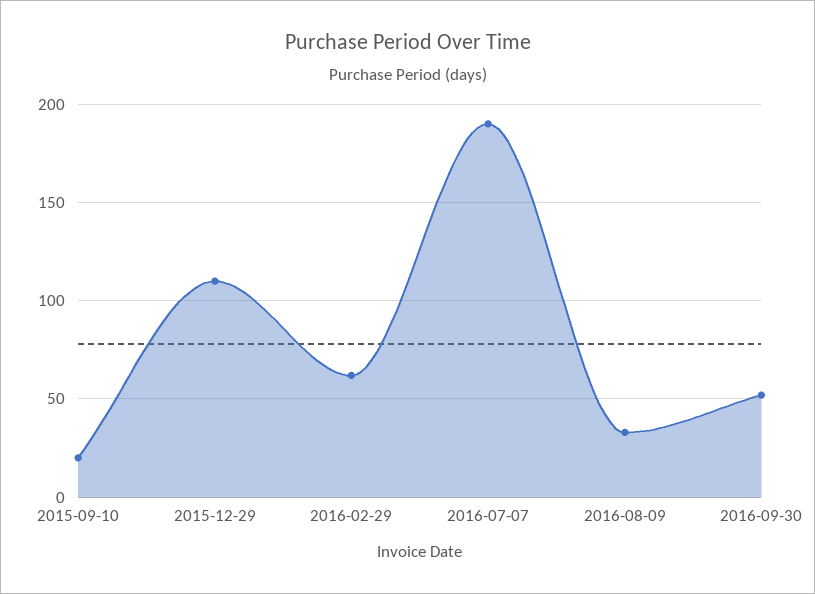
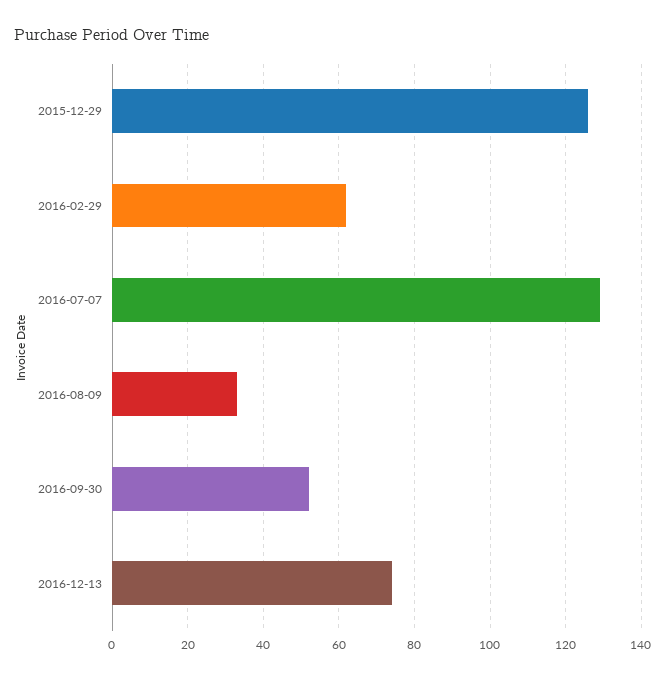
2015-09-10: 20 -> none
2015-12-29: 110 -> 125
2016-07-07: 190 -> 130
2016-12-13: none -> 75

